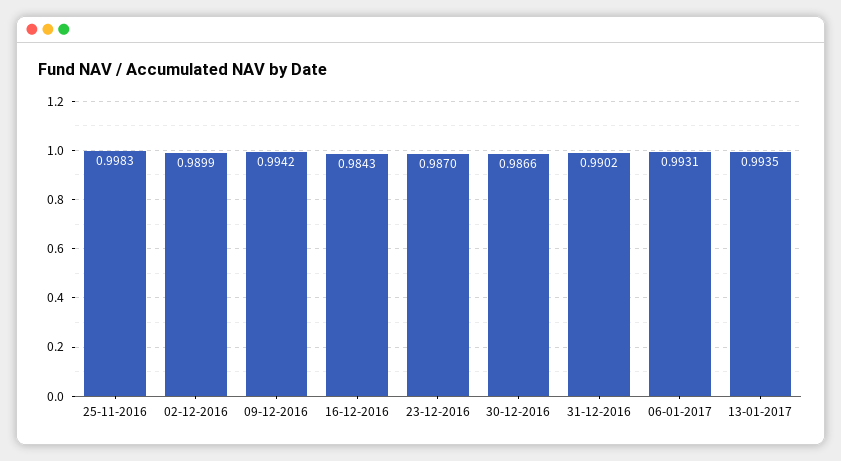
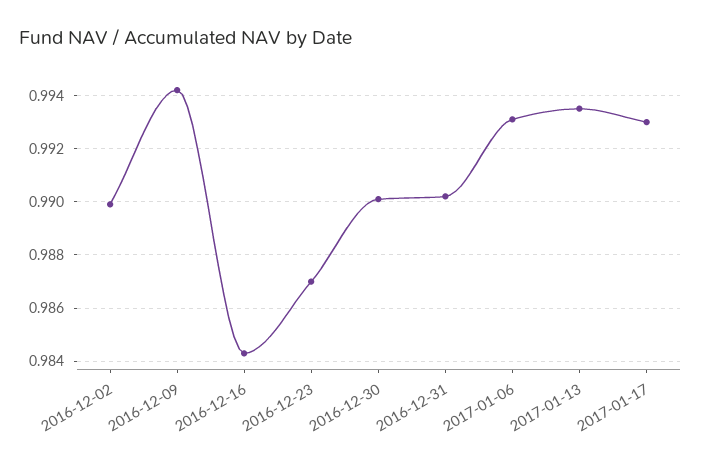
25-11-2016: 0.9983 -> none
30-12-2016: 0.9866 -> 0.99
2017-01-17: none -> 0.993

